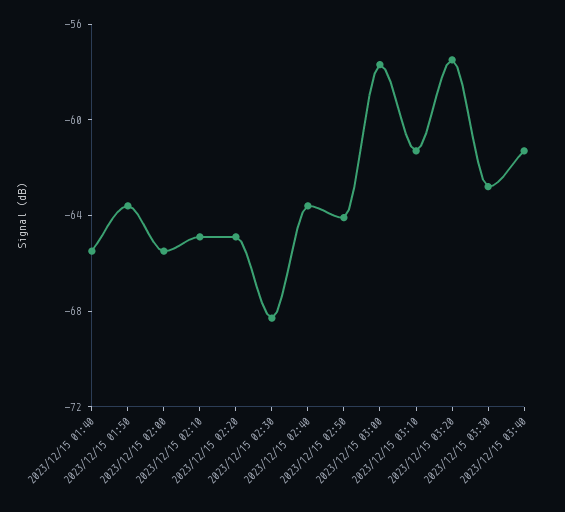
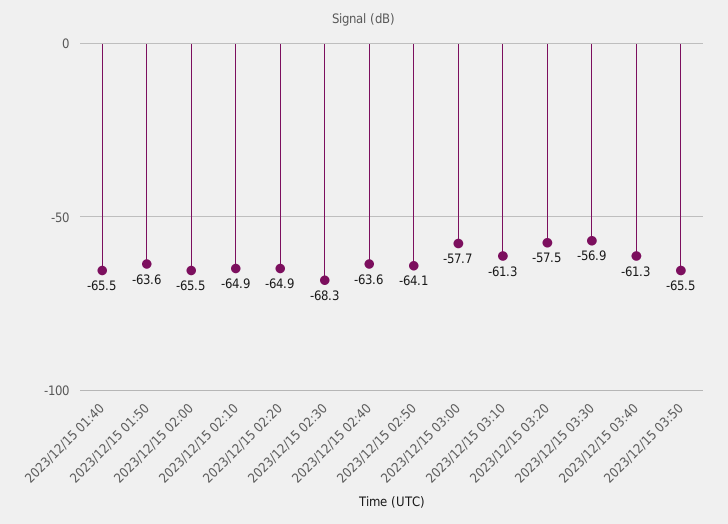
2023/12/15 03:30: -63 -> -56.9
2023/12/15 03:50: none -> -65.5

